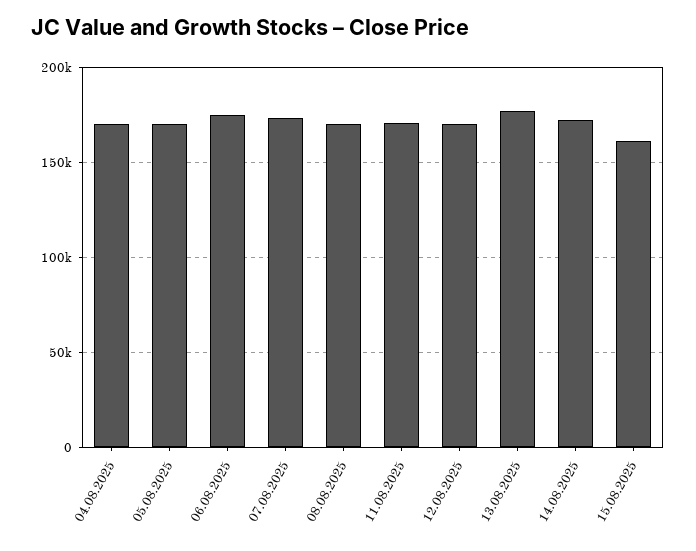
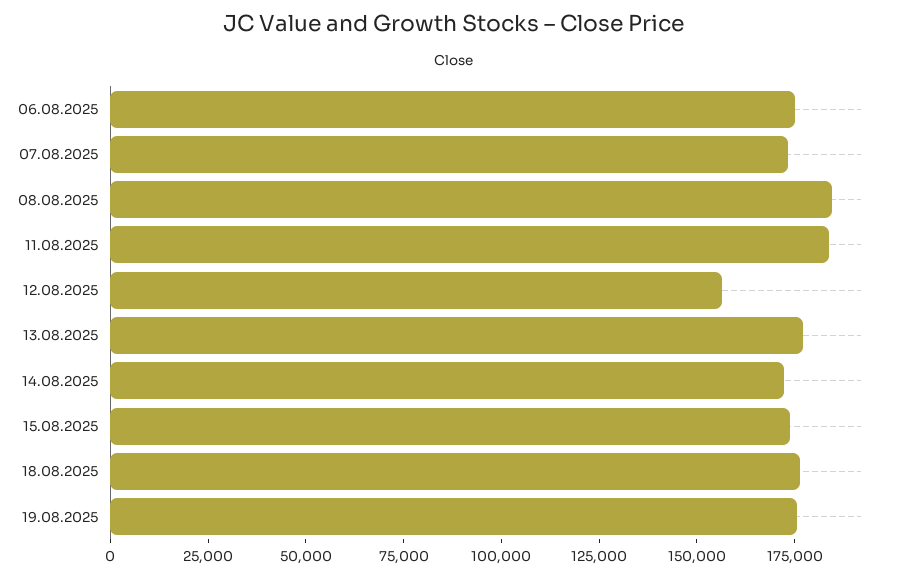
04.08.2025: 170000 -> none
05.08.2025: 170000 -> none
08.08.2025: 170000 -> 185000
11.08.2025: 170000 -> 185000
12.08.2025: 170000 -> 155000
15.08.2025: 160000 -> 175000
18.08.2025: none -> 175000
19.08.2025: none -> 175000

